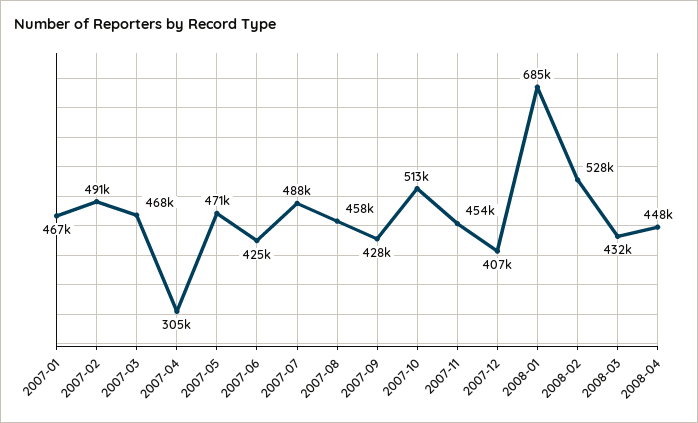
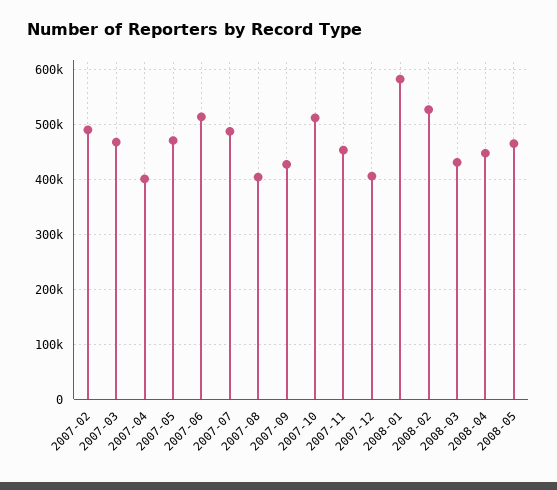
2007-01: 467000 -> none
2007-04: 305000 -> 400000
2007-06: 425000 -> 520000
2007-08: 458000 -> 400000
2008-01: 685000 -> 580000
2008-05: none -> 460000

